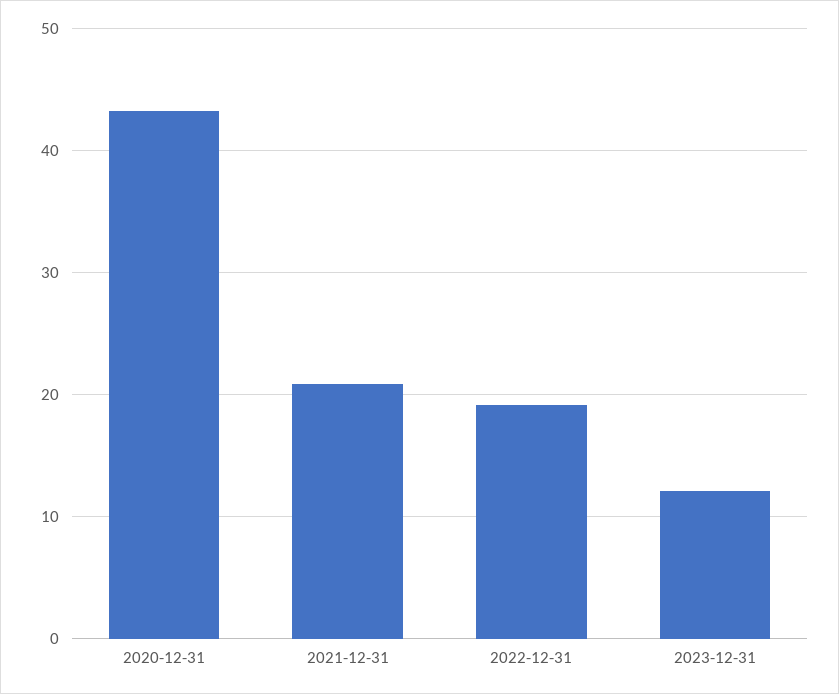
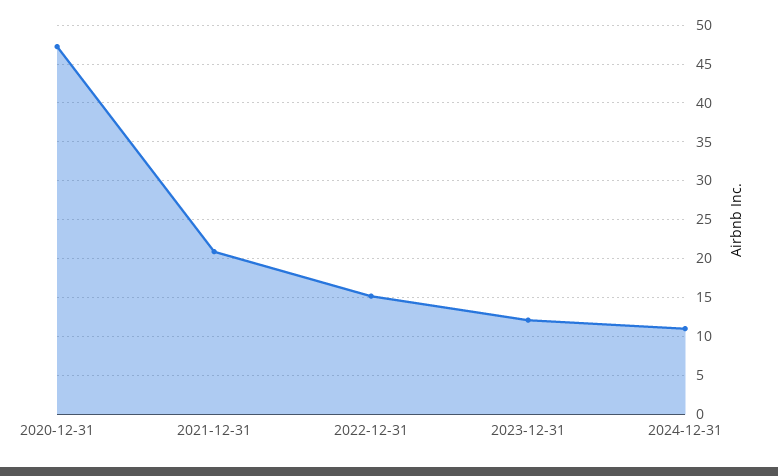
2020-12-31: 43 -> 47
2022-12-31: 19 -> 15
2024-12-31: none -> 11

